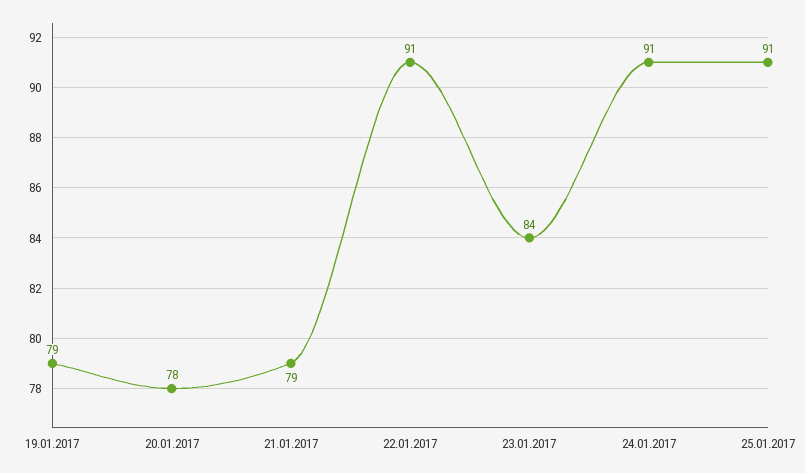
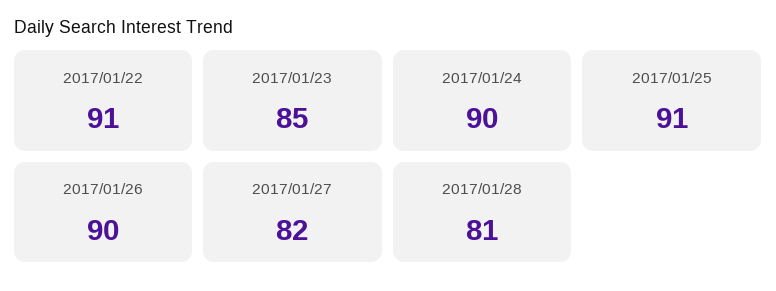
19.01.2017: 79 -> none
20.01.2017: 78 -> none
21.01.2017: 79 -> none
23.01.2017: 84 -> 85
24.01.2017: 91 -> 90
2017/01/26: none -> 90
2017/01/27: none -> 82
2017/01/28: none -> 81

